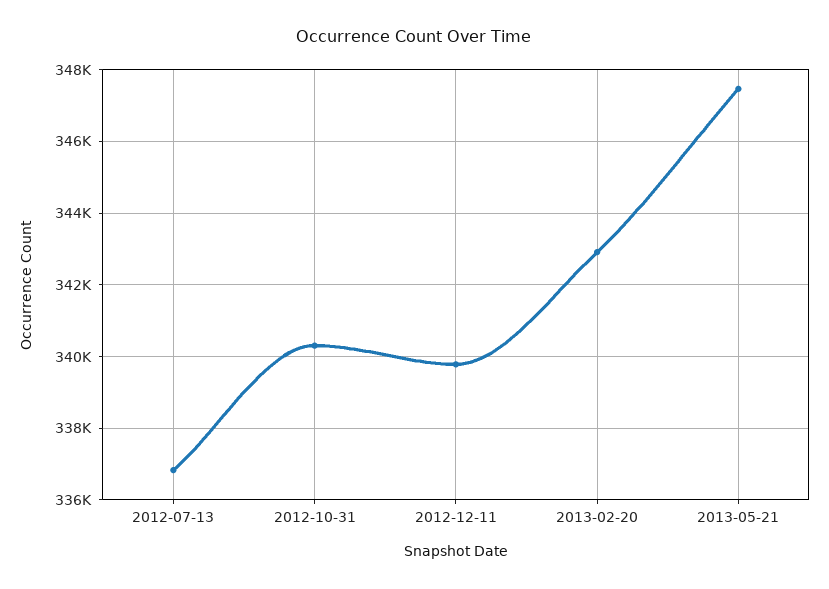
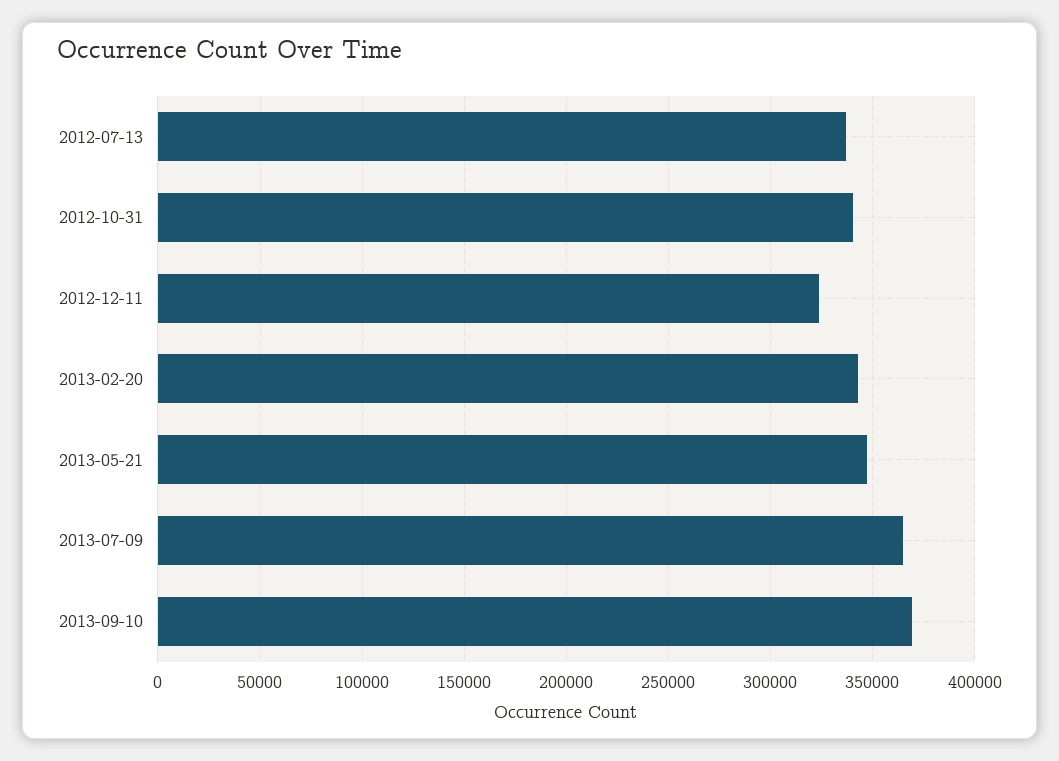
2012-12-11: 339800 -> 325000
2013-07-09: none -> 365000
2013-09-10: none -> 370000

